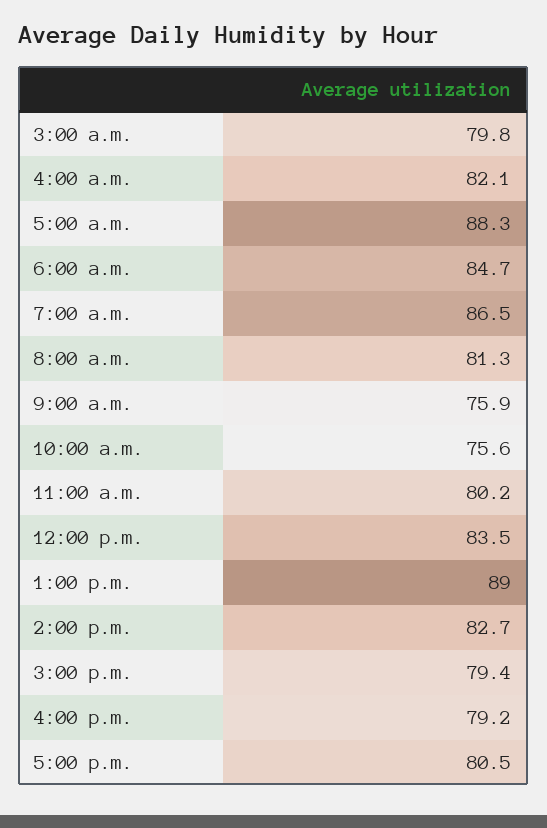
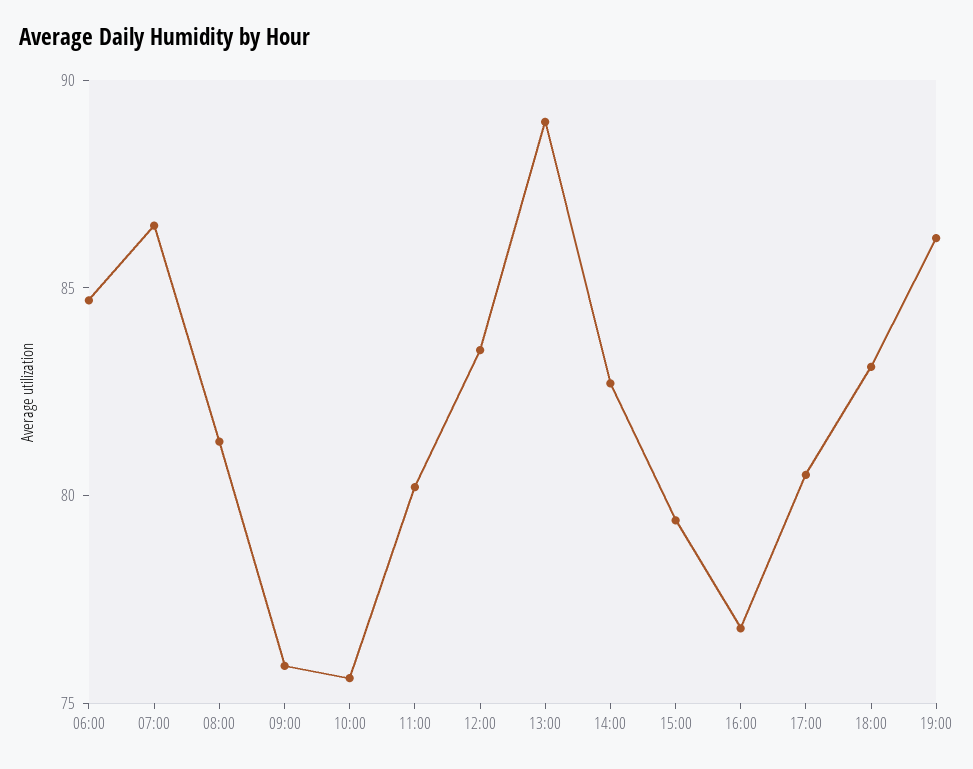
3:00 a.m.: 79.8 -> none
4:00 a.m.: 82.1 -> none
5:00 a.m.: 88.3 -> none
4:00 p.m.: 79.2 -> 77
18:00: none -> 83
19:00: none -> 86

